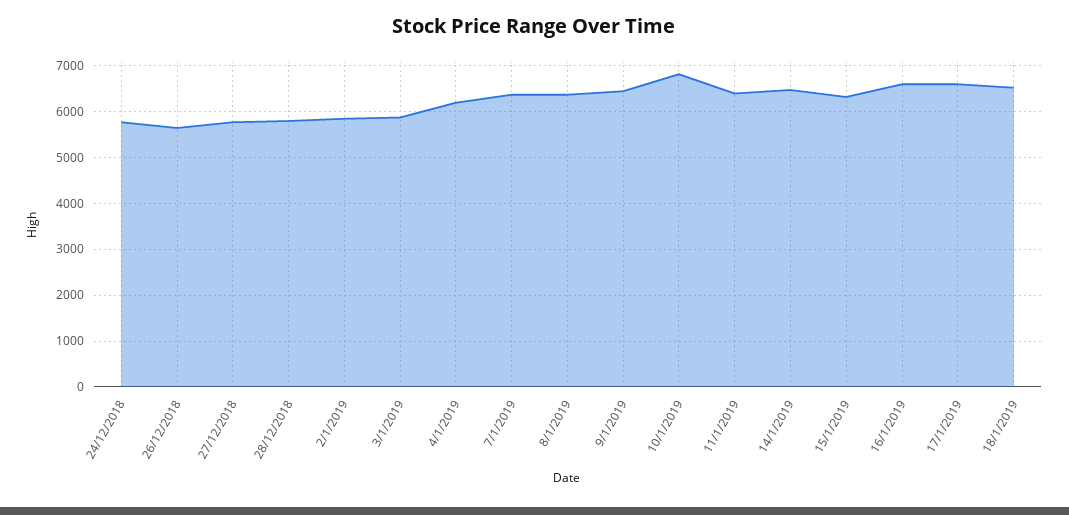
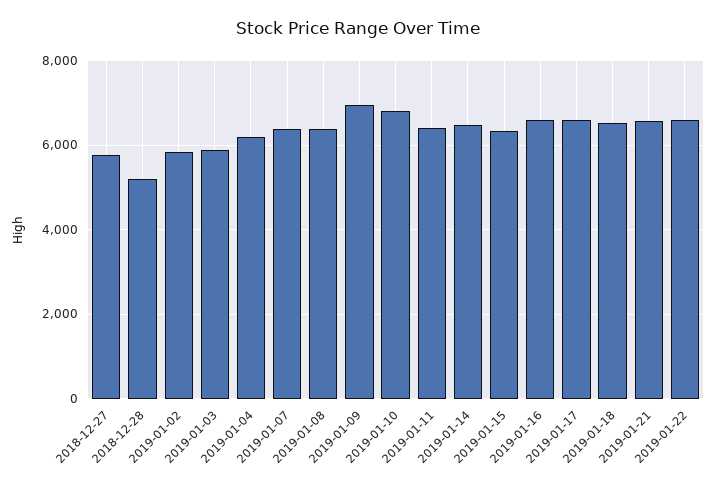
24/12/2018: 5800 -> none
26/12/2018: 5600 -> none
28/12/2018: 5800 -> 5200
9/1/2019: 6400 -> 7000
2019-01-21: none -> 6600
2019-01-22: none -> 6600

